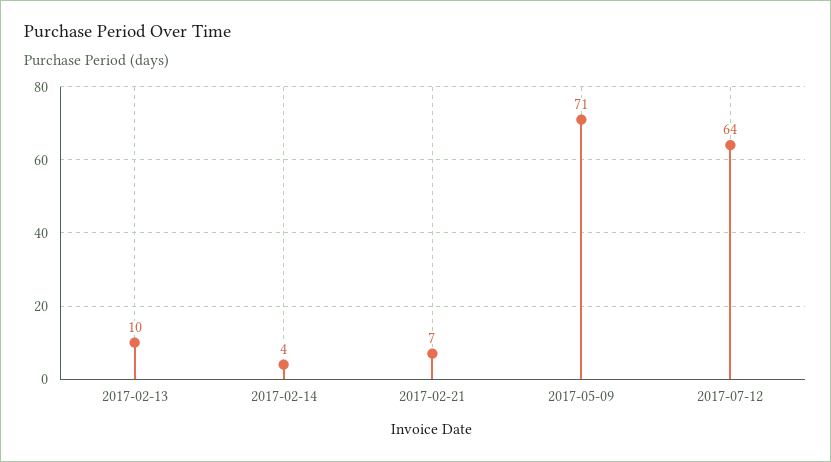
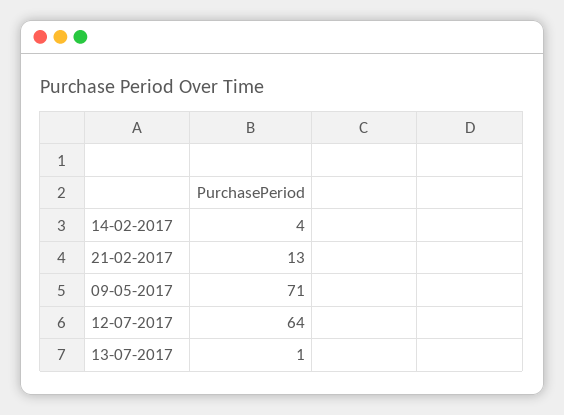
2017-02-13: 10 -> none
2017-02-21: 7 -> 13
13-07-2017: none -> 1

